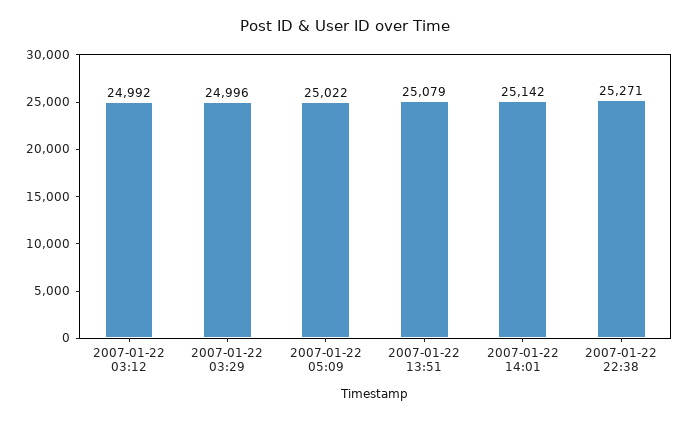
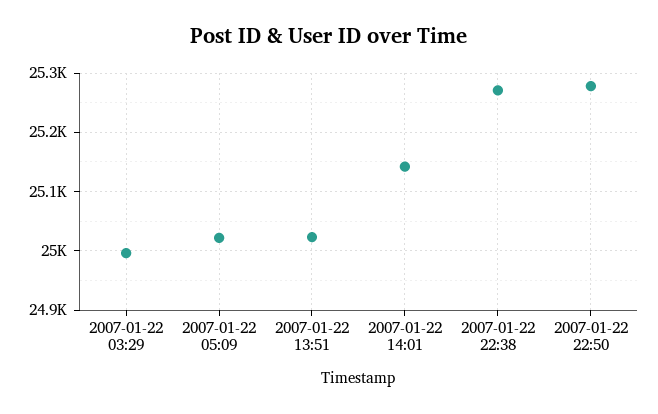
2007-01-22 03:12: 24992 -> none
2007-01-22 13:51: 25079 -> 25020
2007-01-22 22:50: none -> 25280

